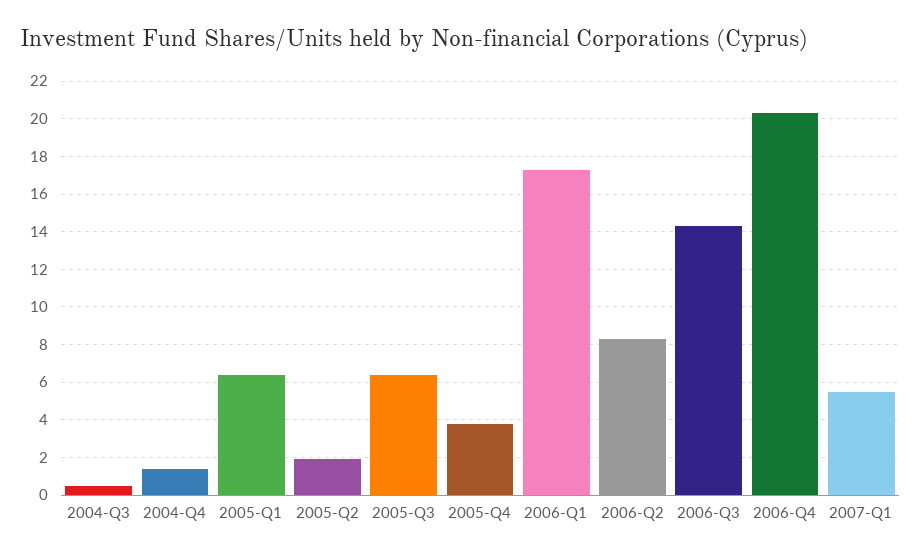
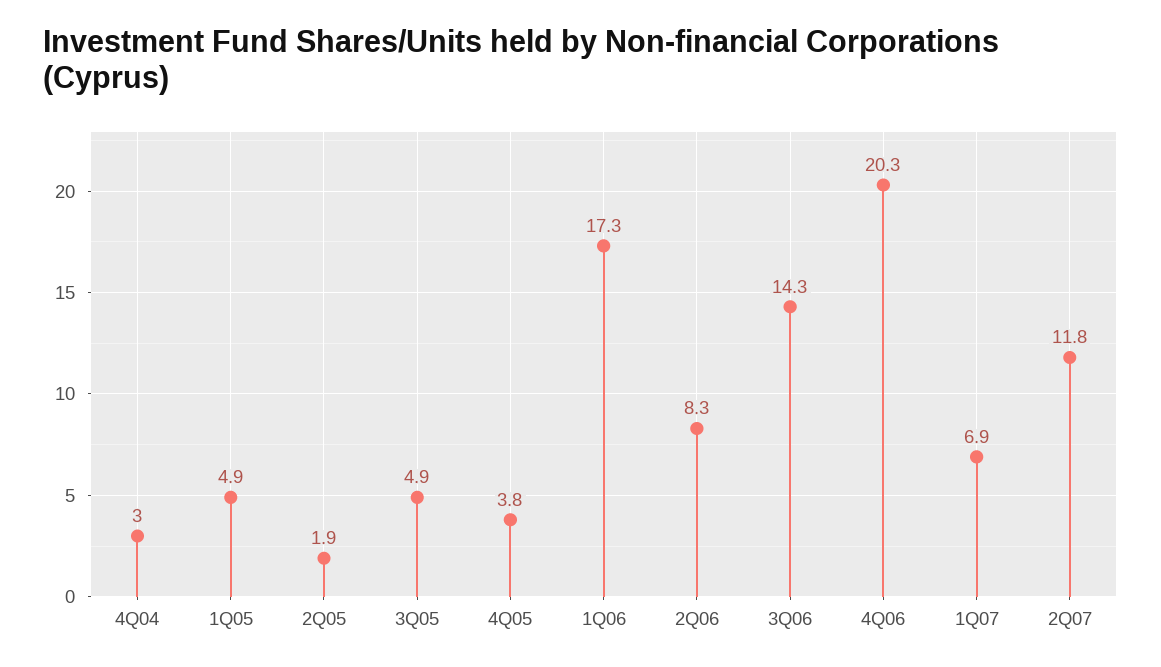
2004-Q3: 0.5 -> none
2004-Q4: 1.5 -> 3
2005-Q1: 6.5 -> 4.9
2005-Q3: 6.5 -> 4.9
2007-Q1: 5.5 -> 6.9
2Q07: none -> 11.8

